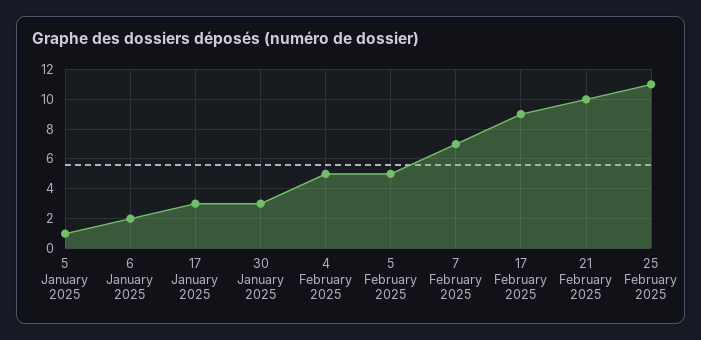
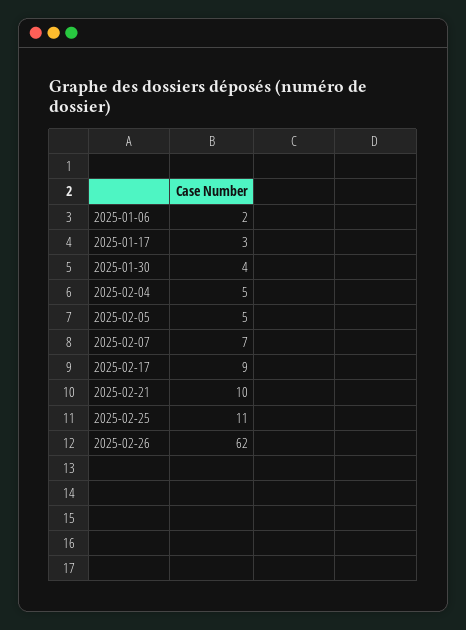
5 January 2025: 1 -> none
30 January 2025: 3 -> 4
2025-02-26: none -> 62

